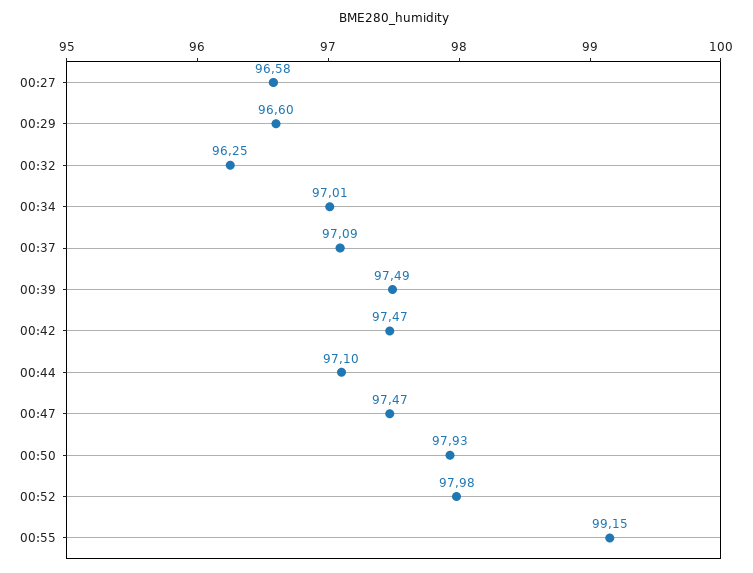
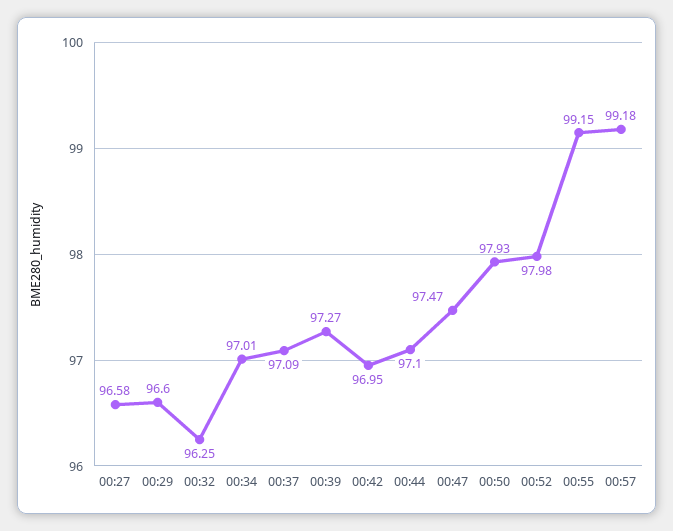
00:39: 97.49 -> 97.27
00:42: 97.47 -> 96.95
00:57: none -> 99.18

